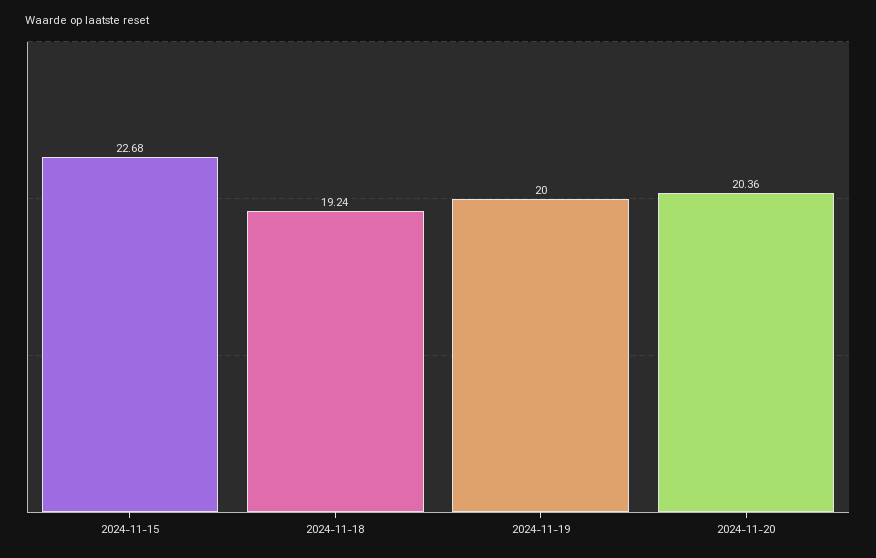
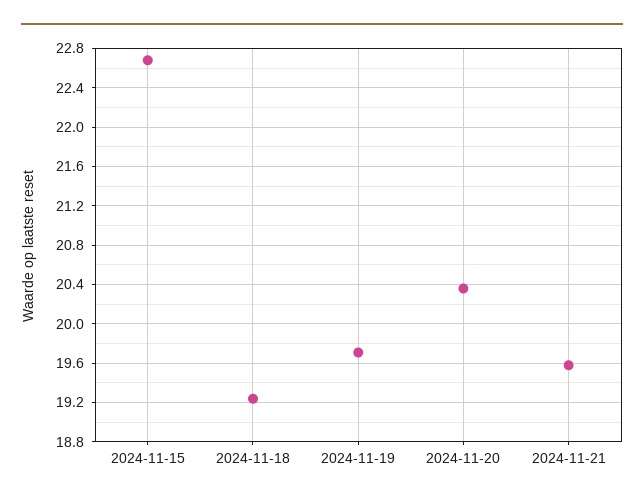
2024-11-19: 20 -> 19.7
2024-11-21: none -> 19.6

